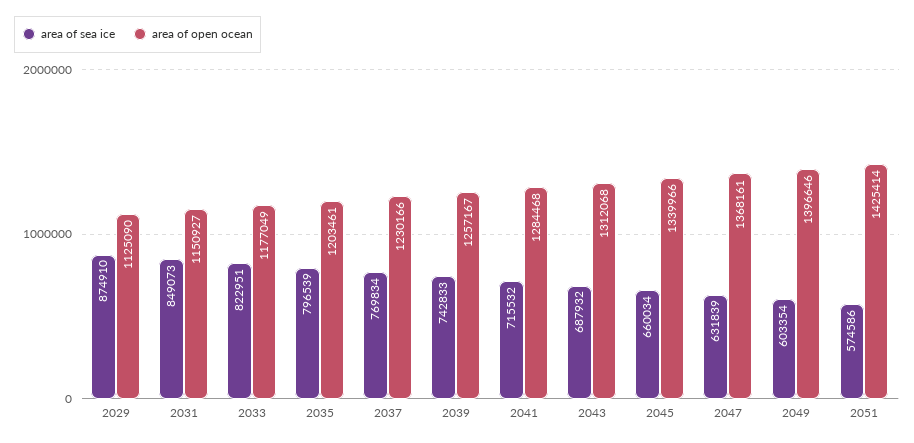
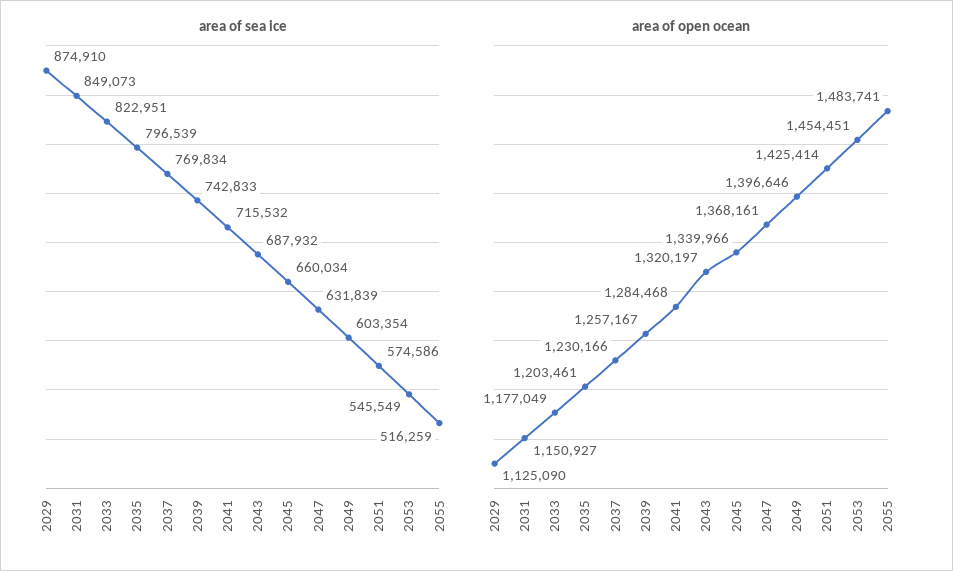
area of open ocean, 2043: 1312068 -> 1320197
area of sea ice, 2053: none -> 545549
area of sea ice, 2055: none -> 516259
area of open ocean, 2053: none -> 1454451
area of open ocean, 2055: none -> 1483741

